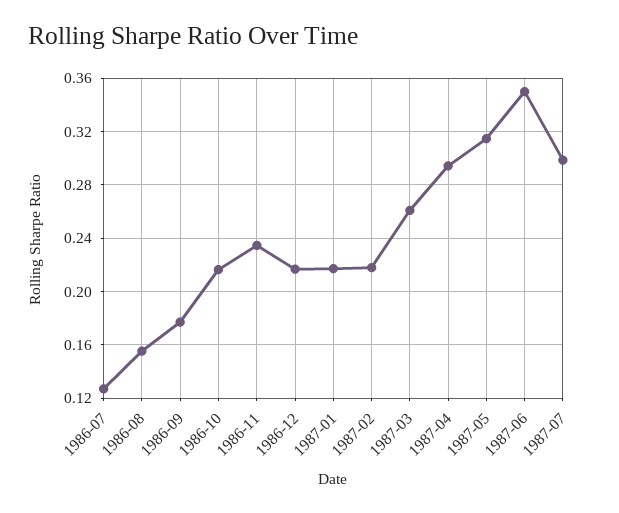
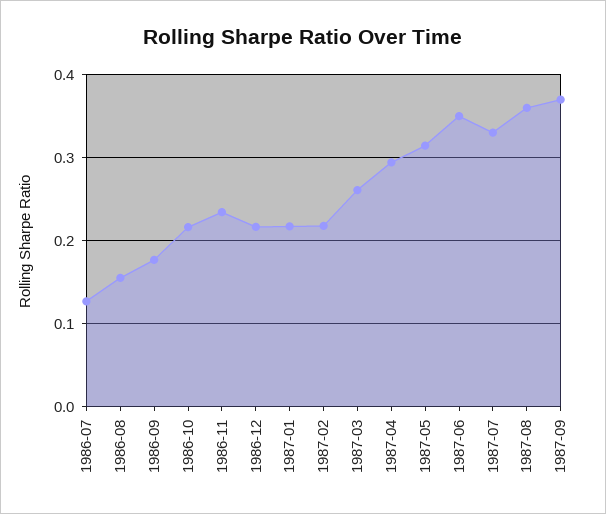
1987-07: 0.3 -> 0.33
1987-08: none -> 0.36
1987-09: none -> 0.37

